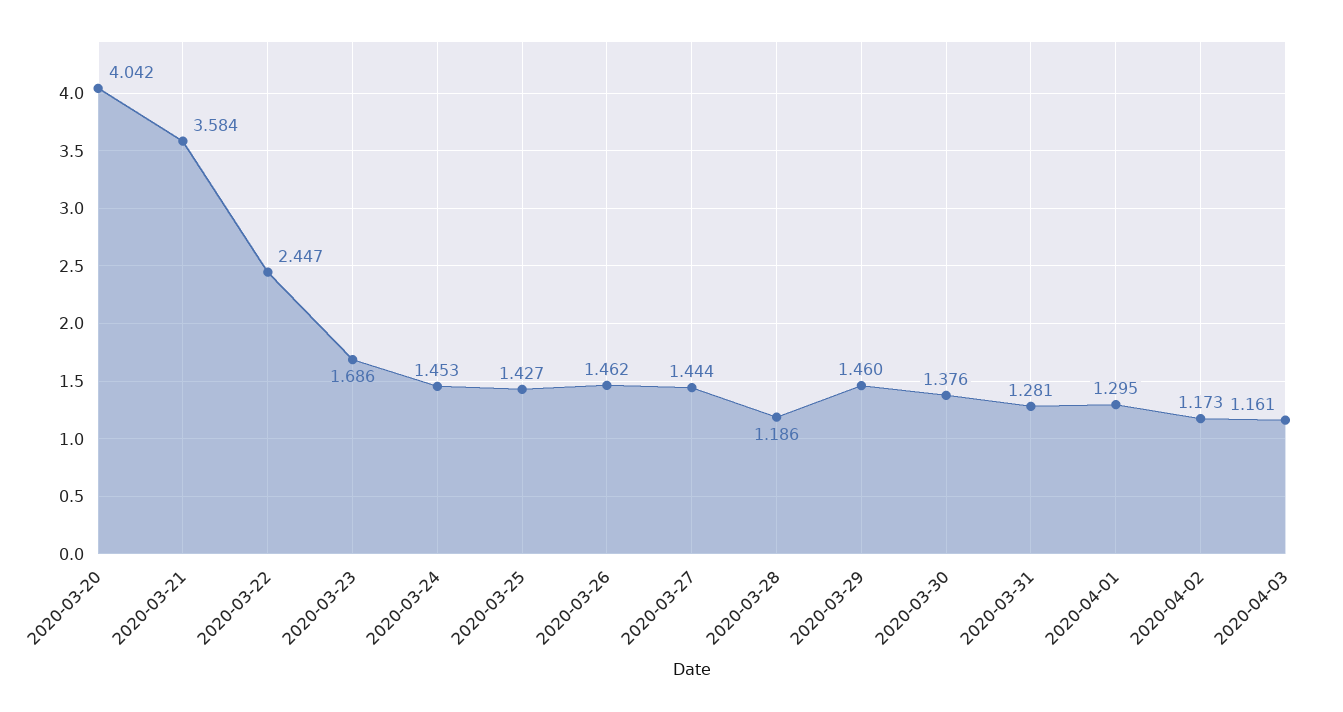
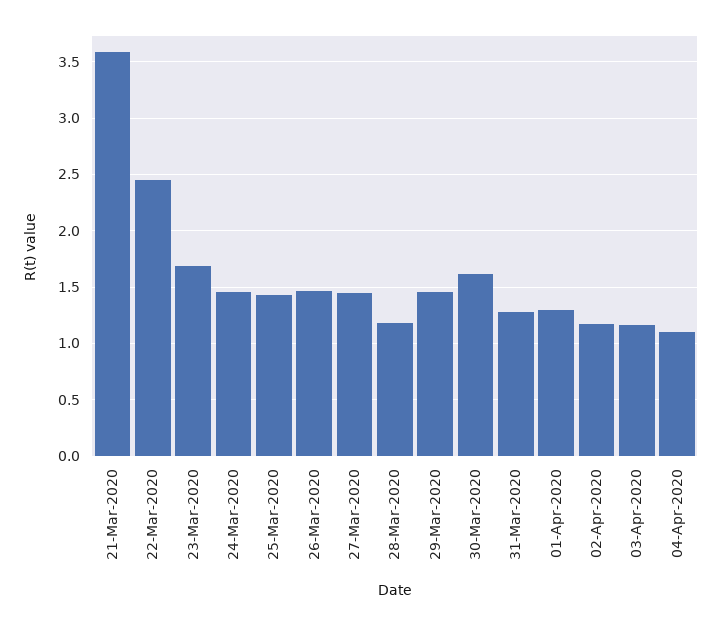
2020-03-20: 4.042 -> none
2020-03-30: 1.376 -> 1.6
04-Apr-2020: none -> 1.1

